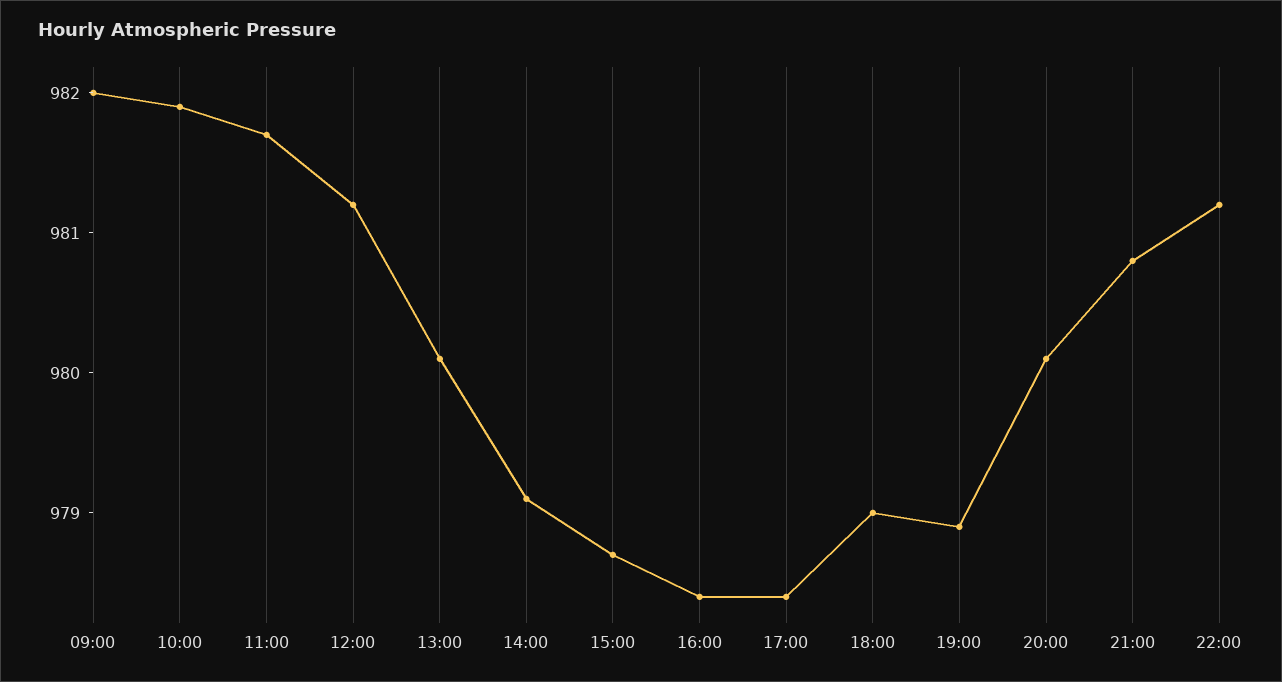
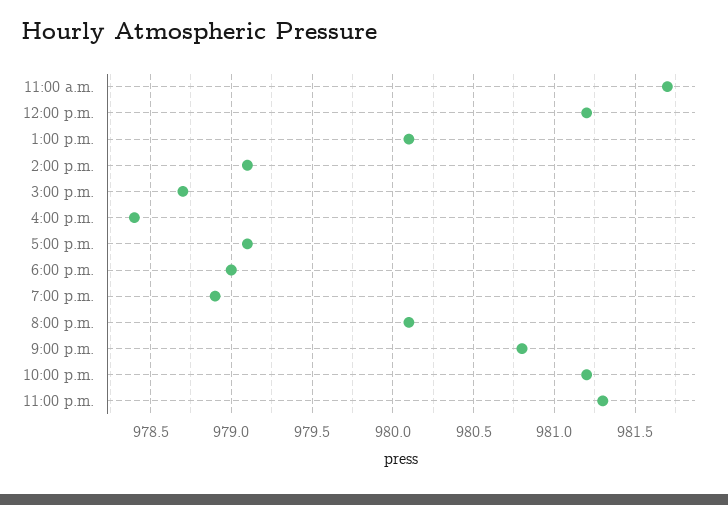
09:00: 982 -> none
10:00: 981.9 -> none
17:00: 978.4 -> 979.1
11:00 p.m.: none -> 981.3

